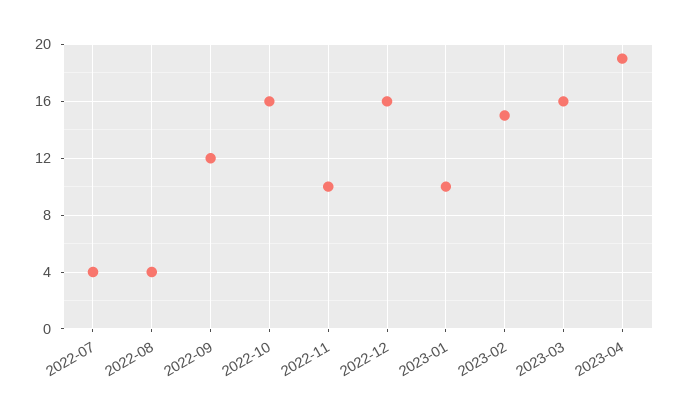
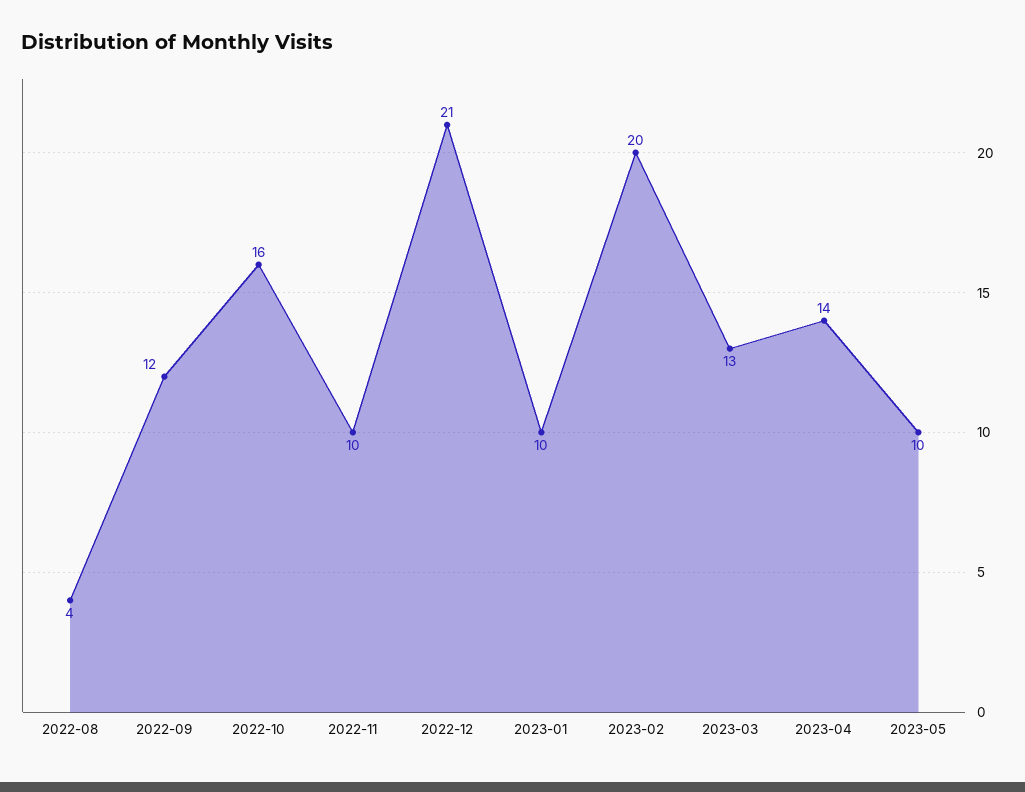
2022-07: 4 -> none
2022-12: 16 -> 21
2023-02: 15 -> 20
2023-03: 16 -> 13
2023-04: 19 -> 14
2023-05: none -> 10

